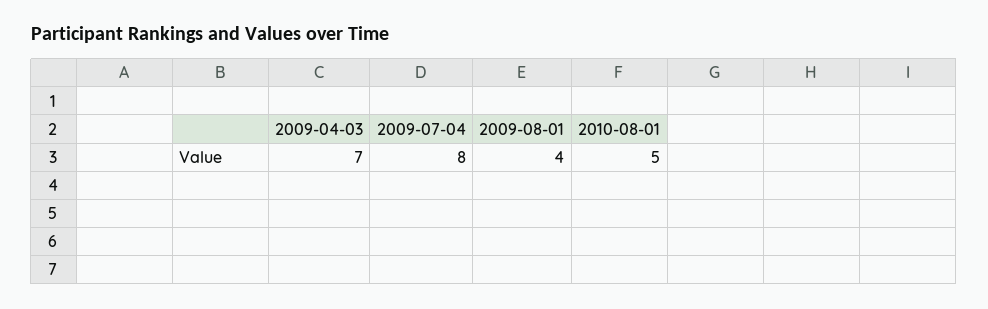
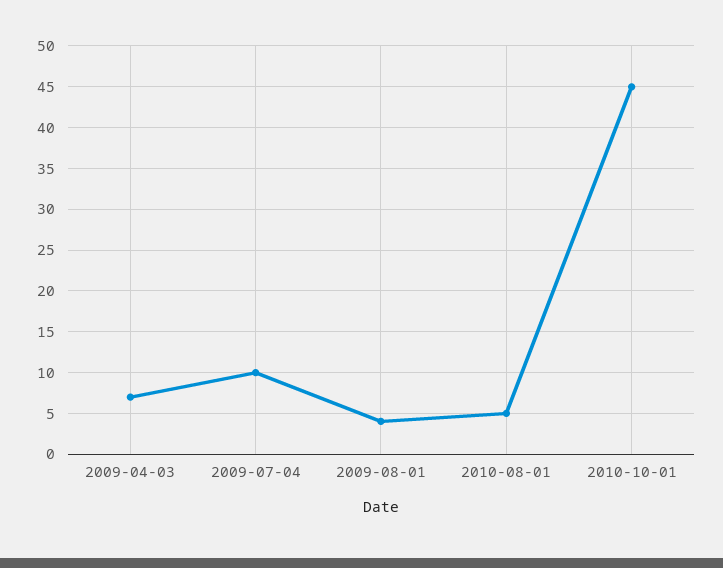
2009-07-04: 8 -> 10
2010-10-01: none -> 45

